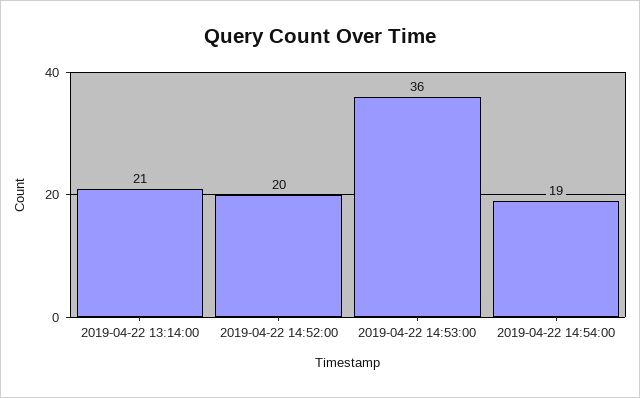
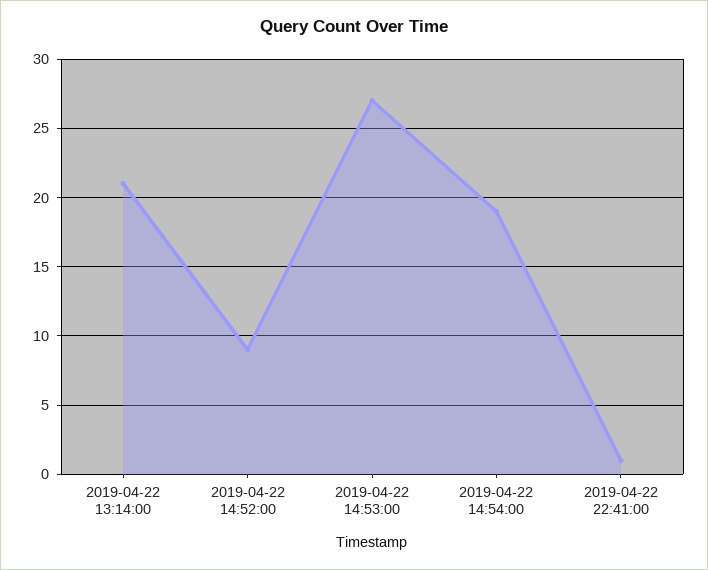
2019-04-22 14:52:00: 20 -> 9
2019-04-22 14:53:00: 36 -> 27
2019-04-22 22:41:00: none -> 1

